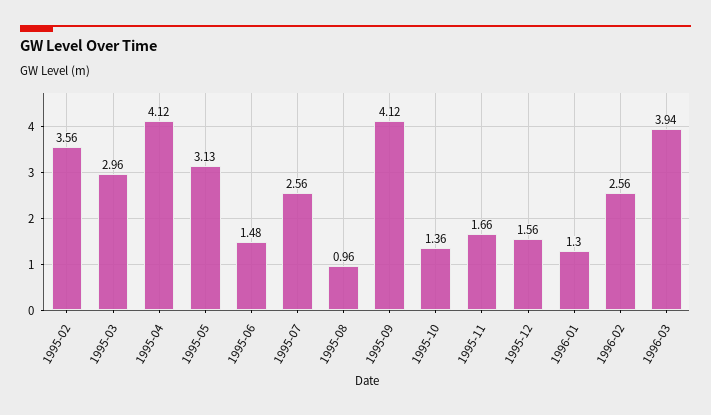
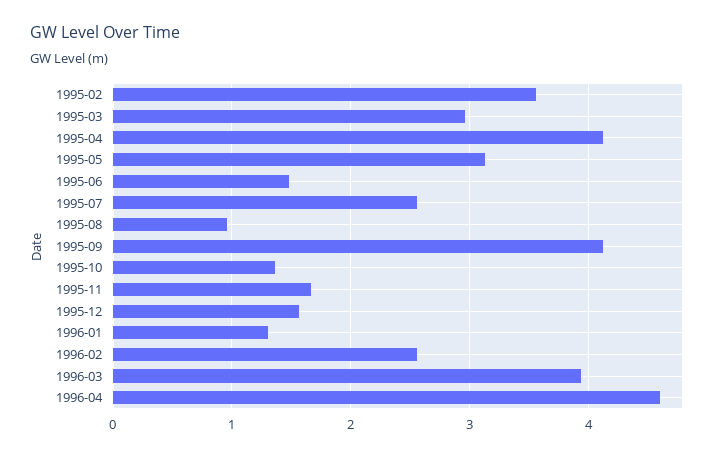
1996-04: none -> 4.6

